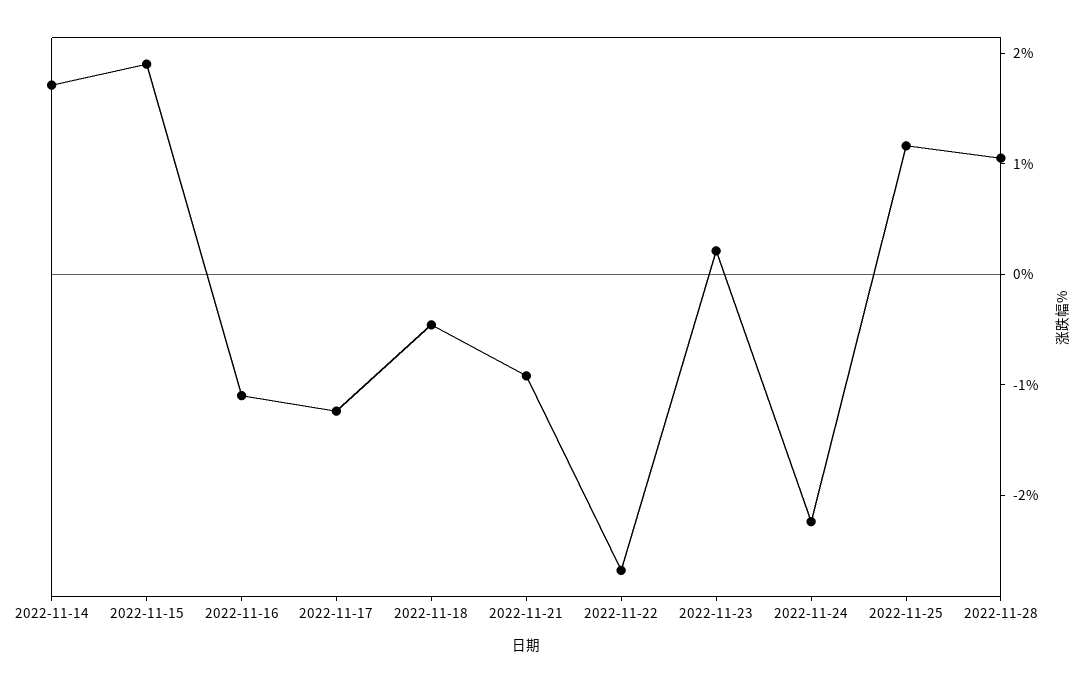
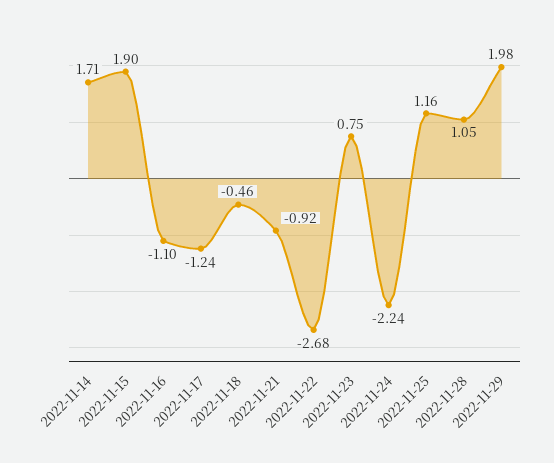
2022-11-23: 0.2 -> 0.75
2022-11-29: none -> 1.98

